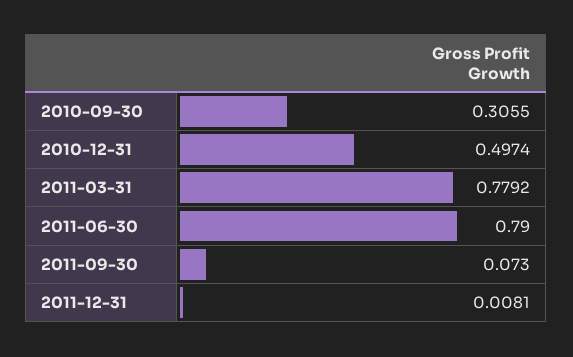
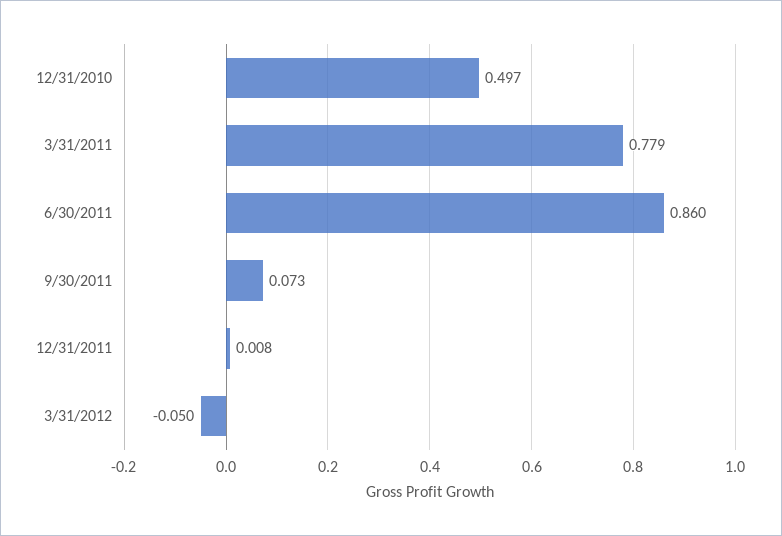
2010-09-30: 0.3055 -> none
2011-06-30: 0.79 -> 0.86
3/31/2012: none -> -0.05

